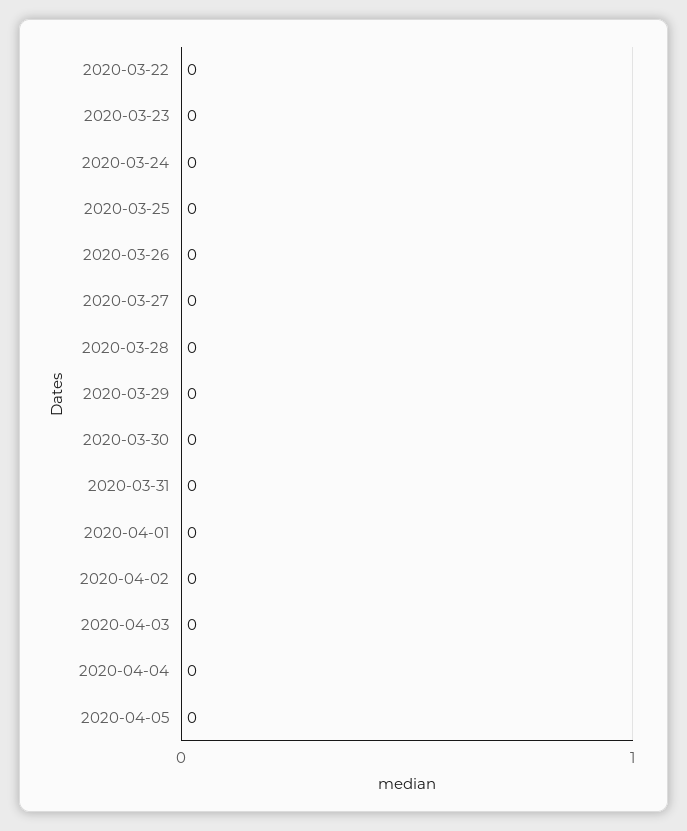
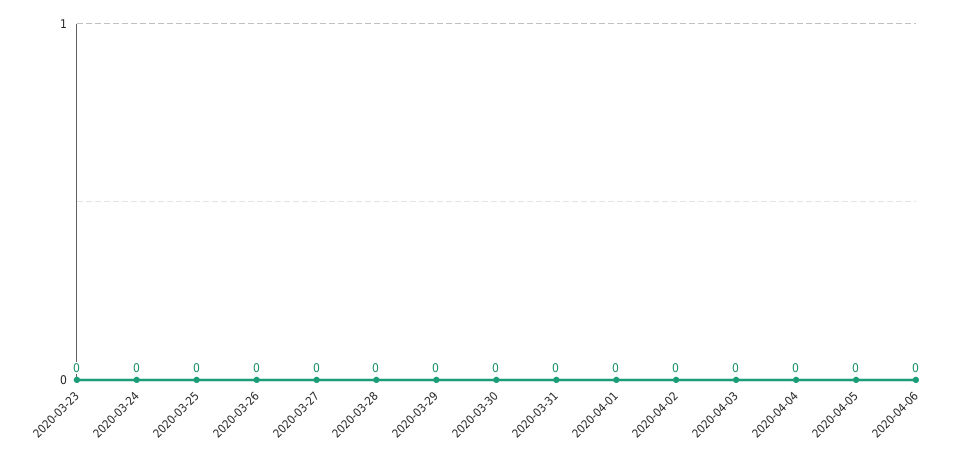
2020-03-22: 0 -> none
2020-04-06: none -> 0

